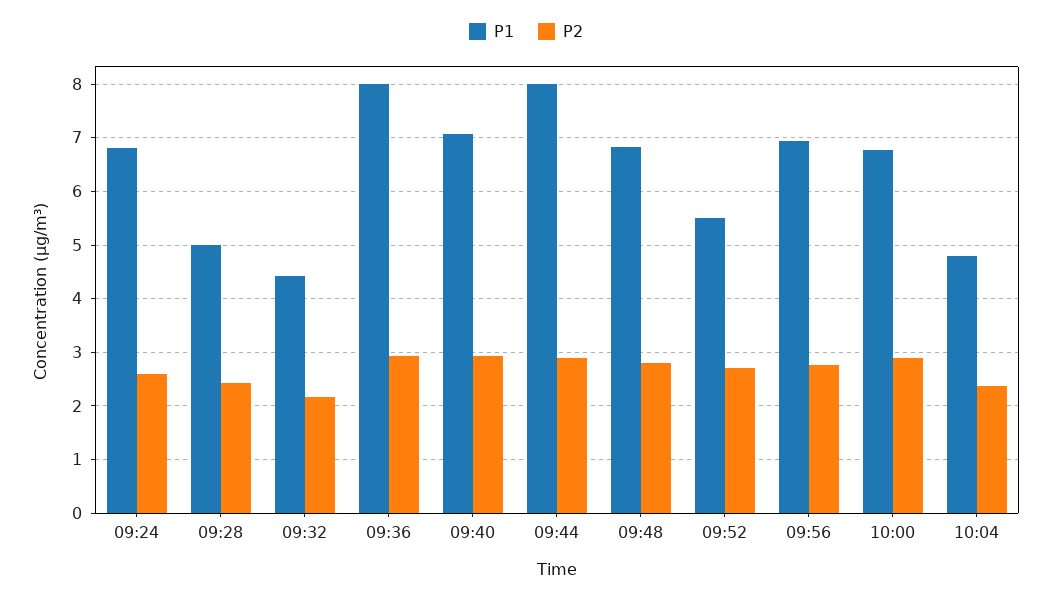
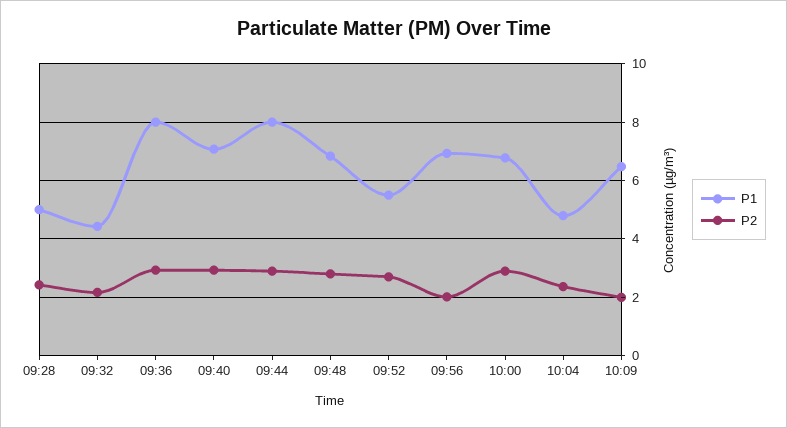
P1, 09:24: 6.8 -> none
P2, 09:24: 2.6 -> none
P2, 09:56: 2.8 -> 2
P1, 10:09: none -> 6.5
P2, 10:09: none -> 2

